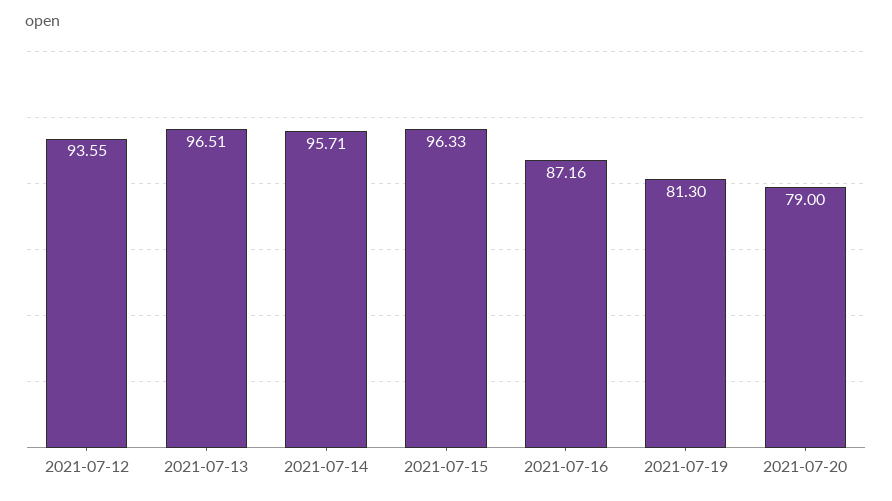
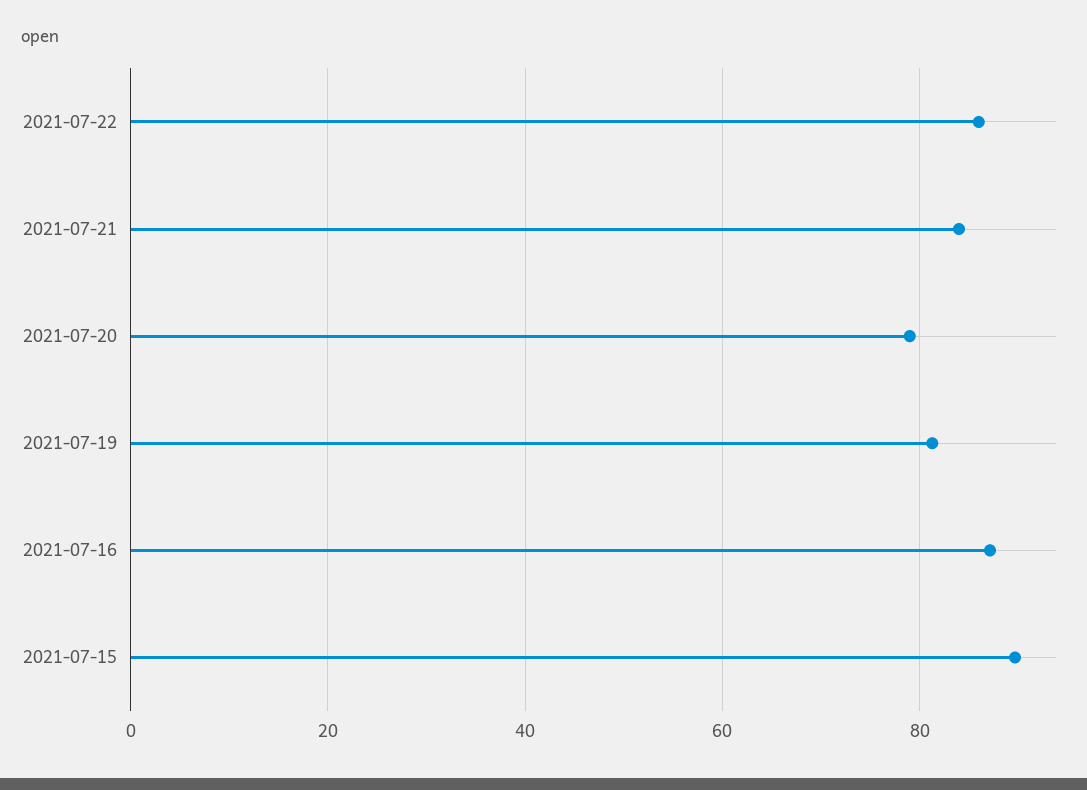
2021-07-12: 93.55 -> none
2021-07-13: 96.51 -> none
2021-07-14: 95.71 -> none
2021-07-15: 96.33 -> 90
2021-07-22: none -> 86
2021-07-21: none -> 84

